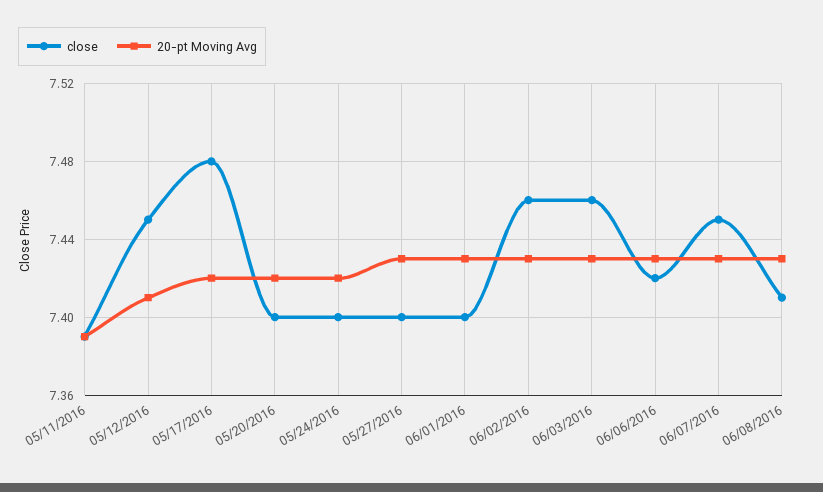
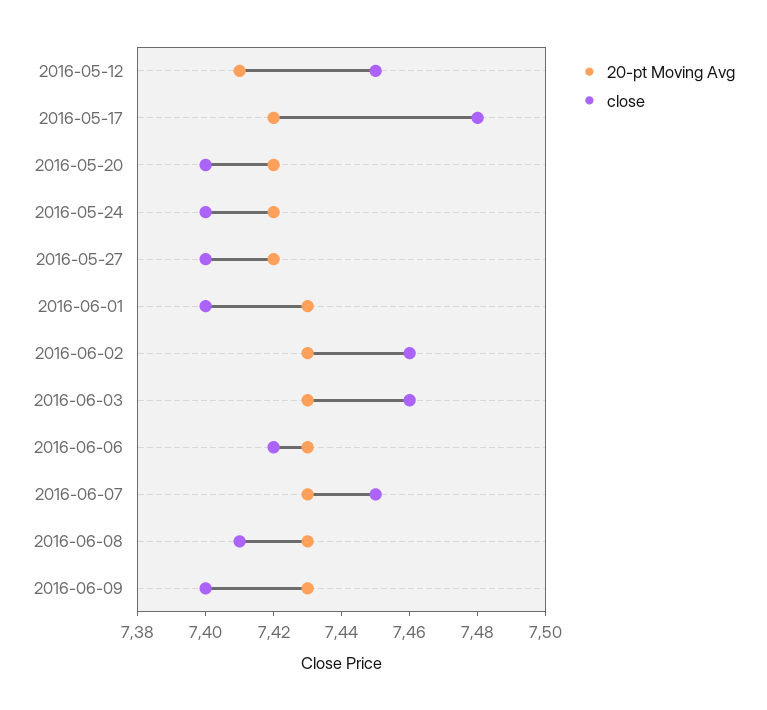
close, 05/11/2016: 7.39 -> none
20-pt Moving Avg, 05/11/2016: 7.39 -> none
20-pt Moving Avg, 05/27/2016: 7.43 -> 7.42
20-pt Moving Avg, 2016-06-09: none -> 7.43
close, 2016-06-09: none -> 7.4

